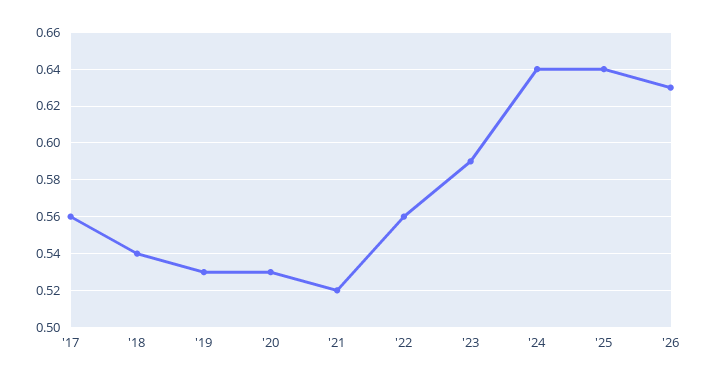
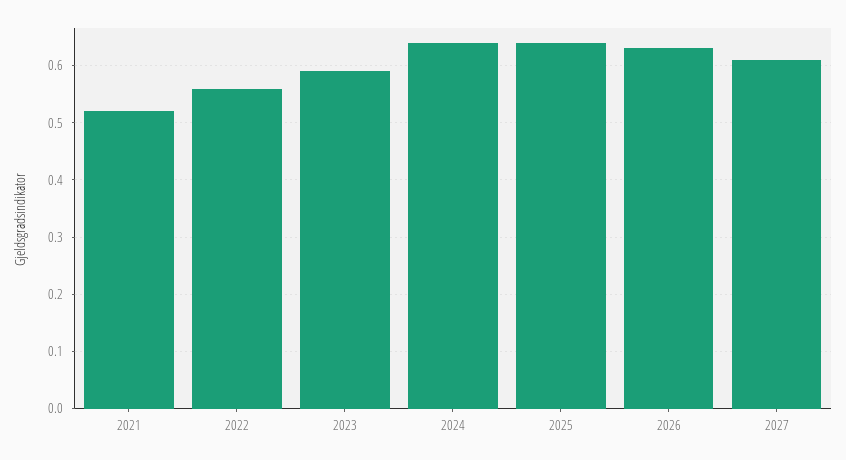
'17: 0.56 -> none
'18: 0.54 -> none
'19: 0.53 -> none
'20: 0.53 -> none
2027: none -> 0.6

